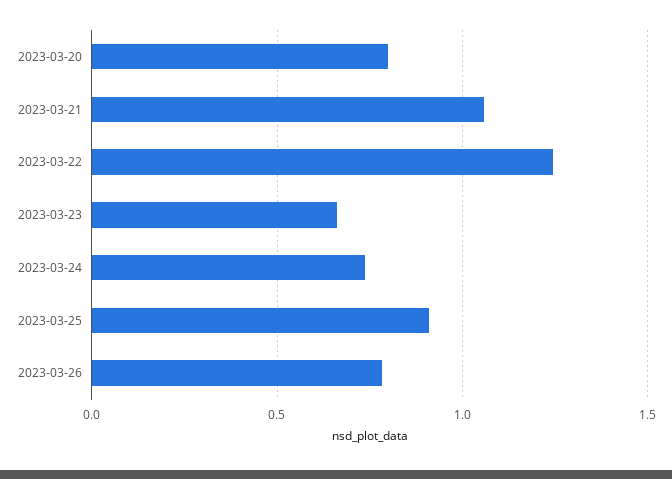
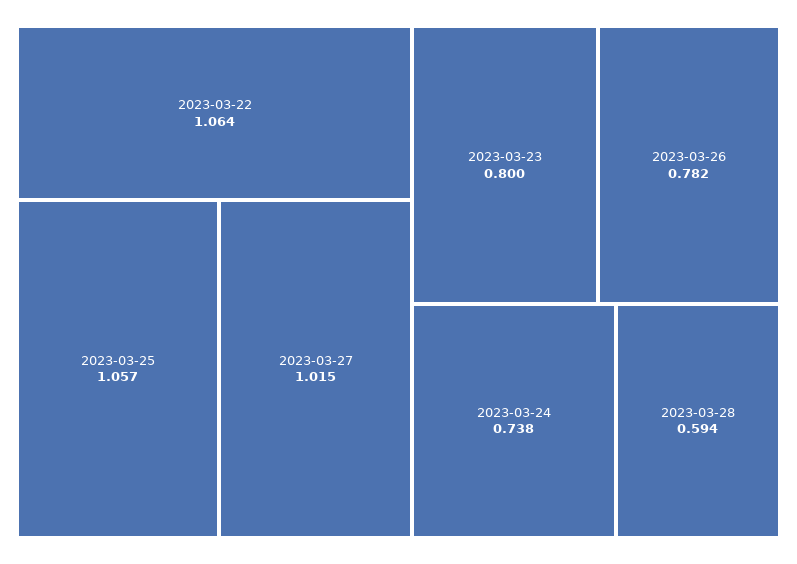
2023-03-20: 0.8 -> none
2023-03-21: 1.05 -> none
2023-03-22: 1.25 -> 1.064
2023-03-23: 0.65 -> 0.8
2023-03-25: 0.9 -> 1.057
2023-03-27: none -> 1.015
2023-03-28: none -> 0.594

